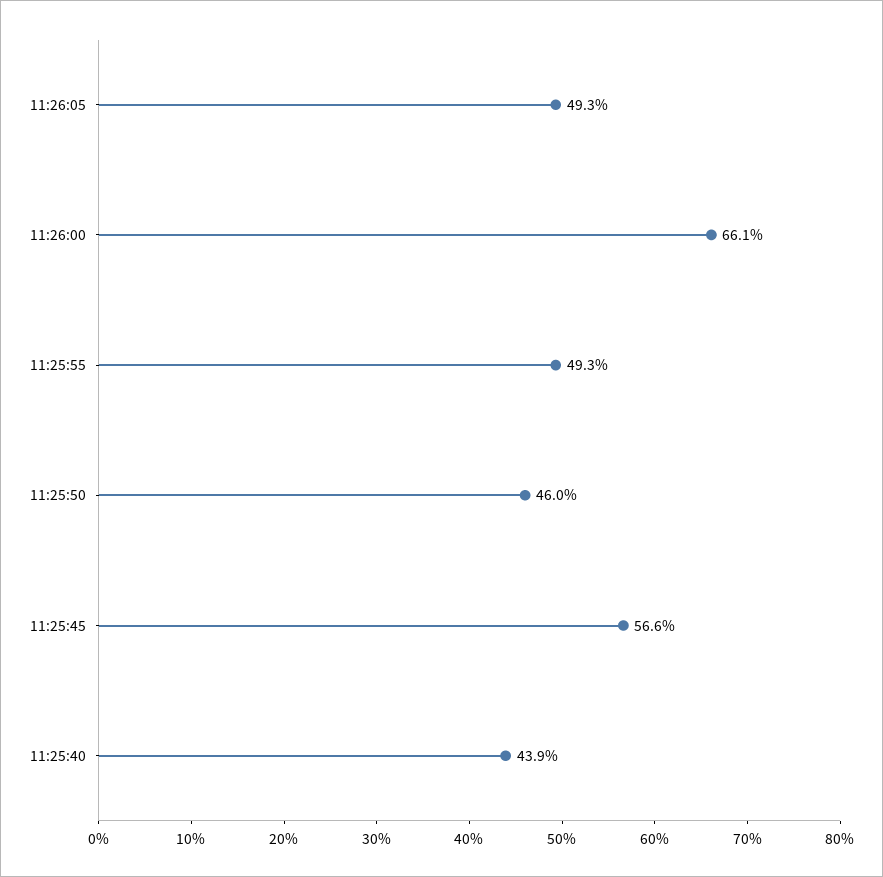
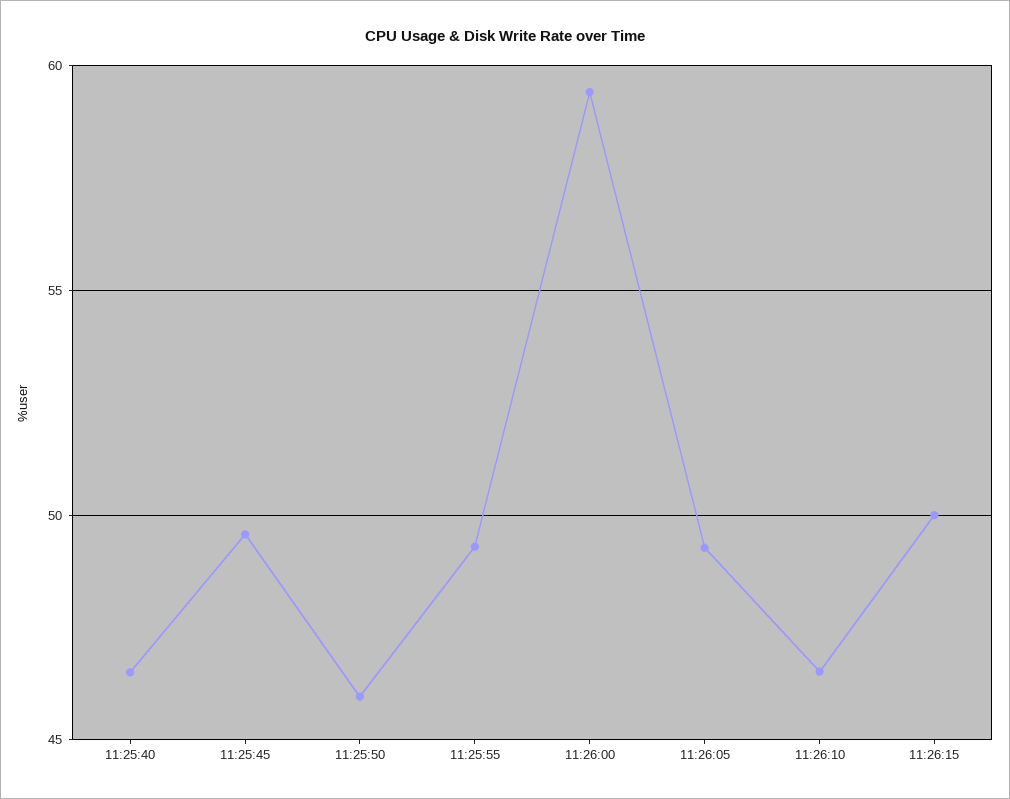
11:26:00: 66.1 -> 59.5
11:25:45: 56.6 -> 49.5
11:25:40: 43.9 -> 46.5
11:26:10: none -> 46.5
11:26:15: none -> 50

